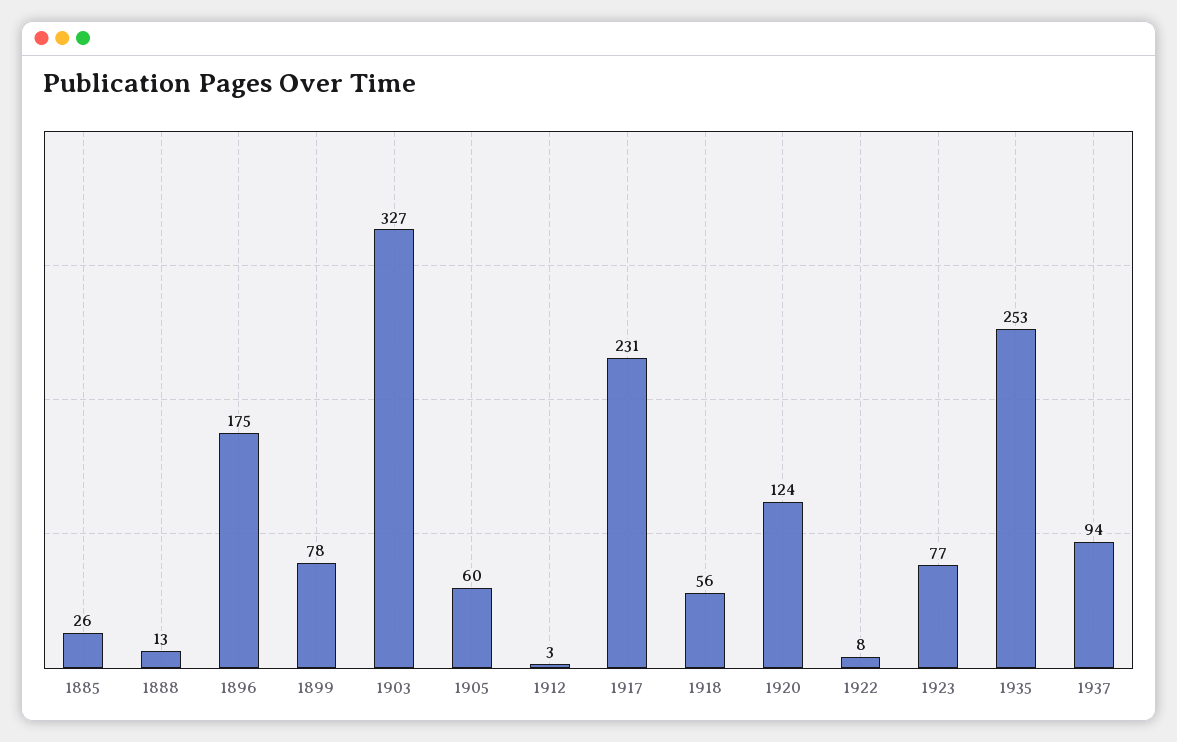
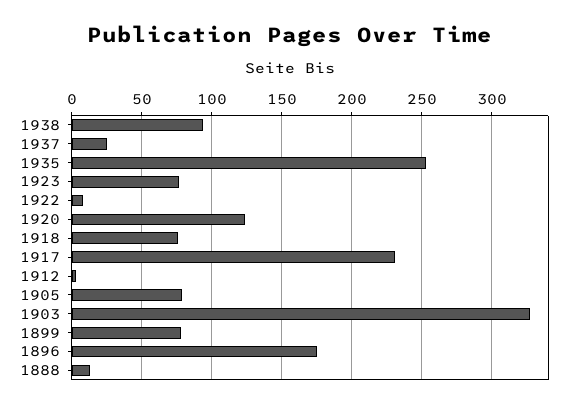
1885: 26 -> none
1905: 60 -> 80
1918: 56 -> 75
1937: 94 -> 25
1938: none -> 95

